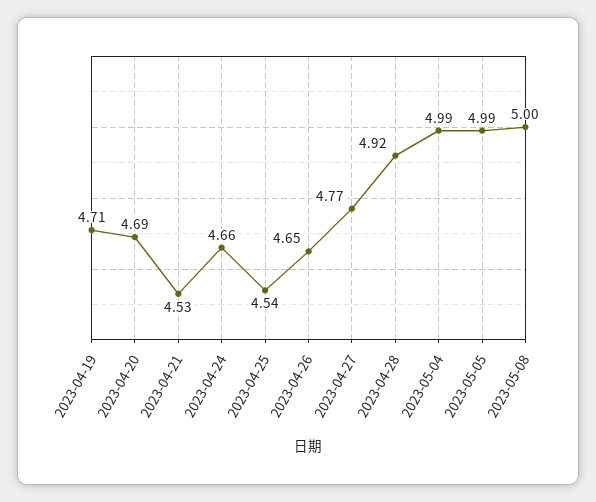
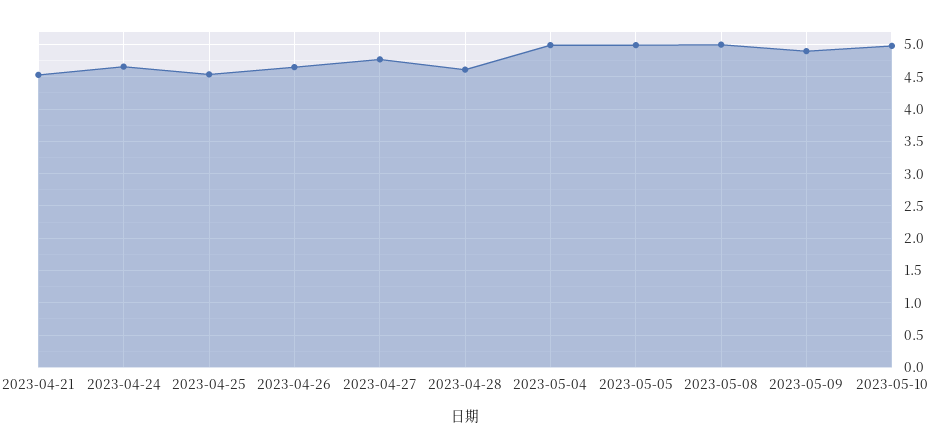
2023-04-19: 4.71 -> none
2023-04-20: 4.69 -> none
2023-04-28: 4.92 -> 4.6
2023-05-09: none -> 4.9
2023-05-10: none -> 5

